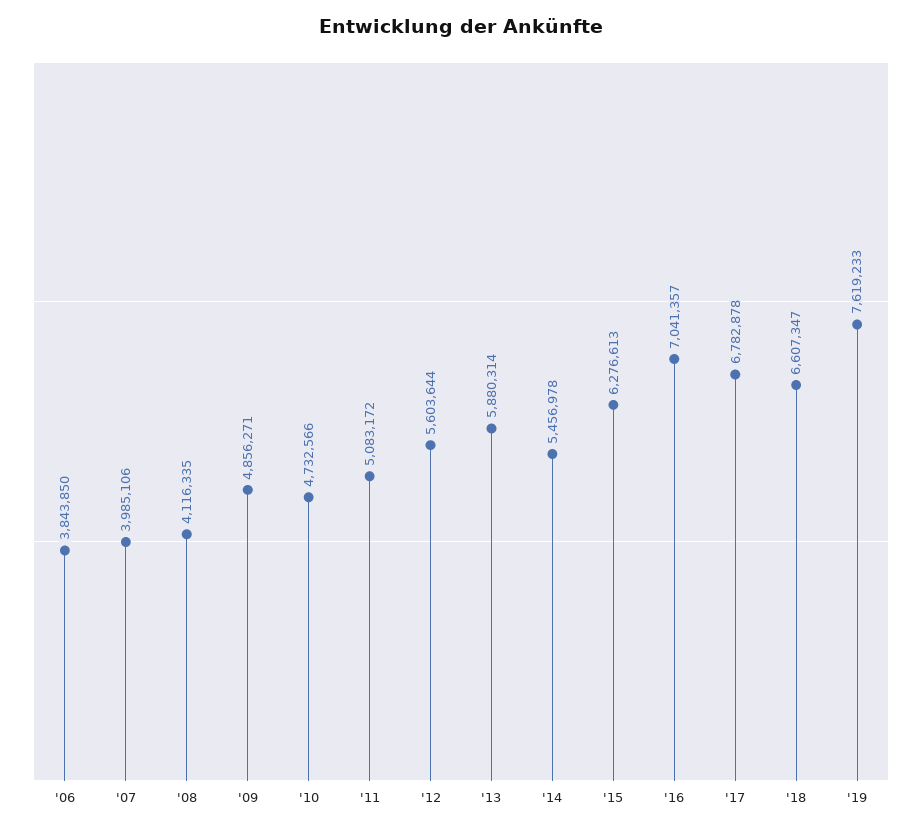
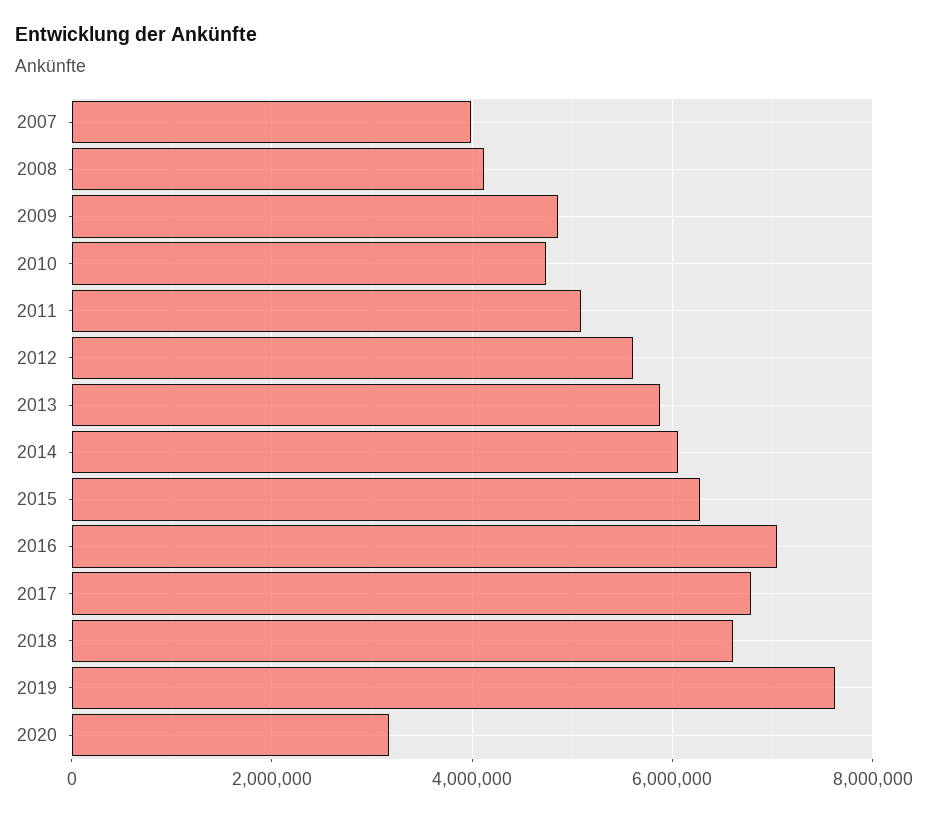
'06: 3843850 -> none
'14: 5456978 -> 6000000
2020: none -> 3200000

